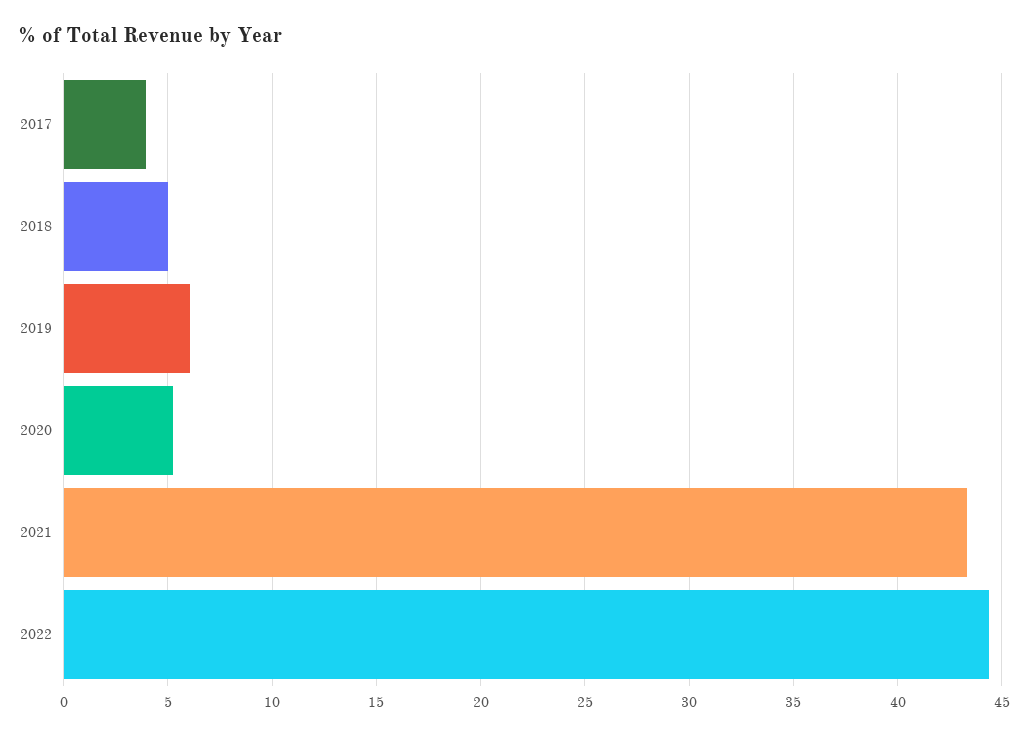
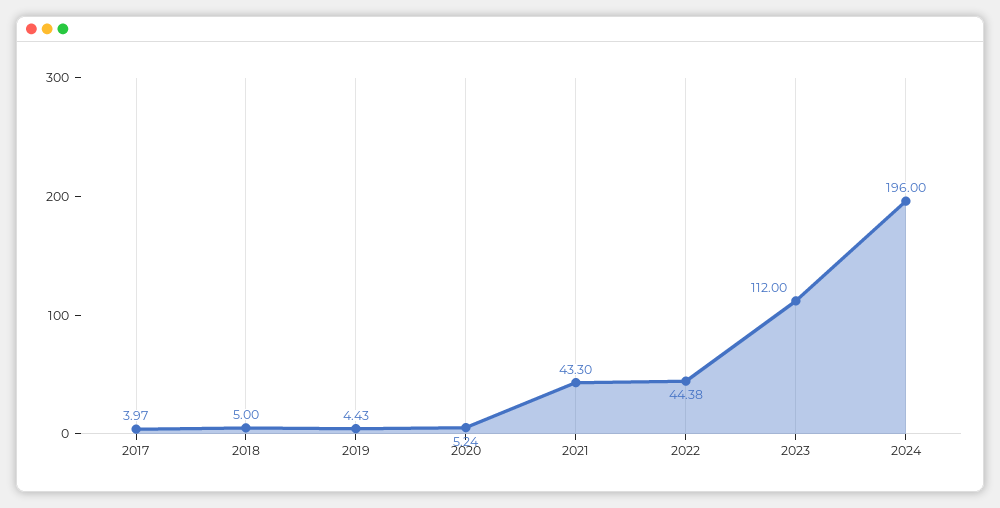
2019: 6 -> 4.43
2023: none -> 112
2024: none -> 196

